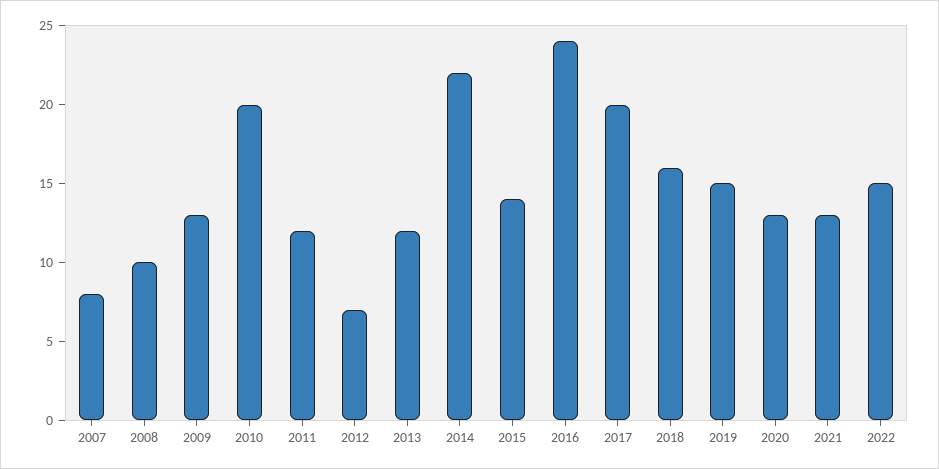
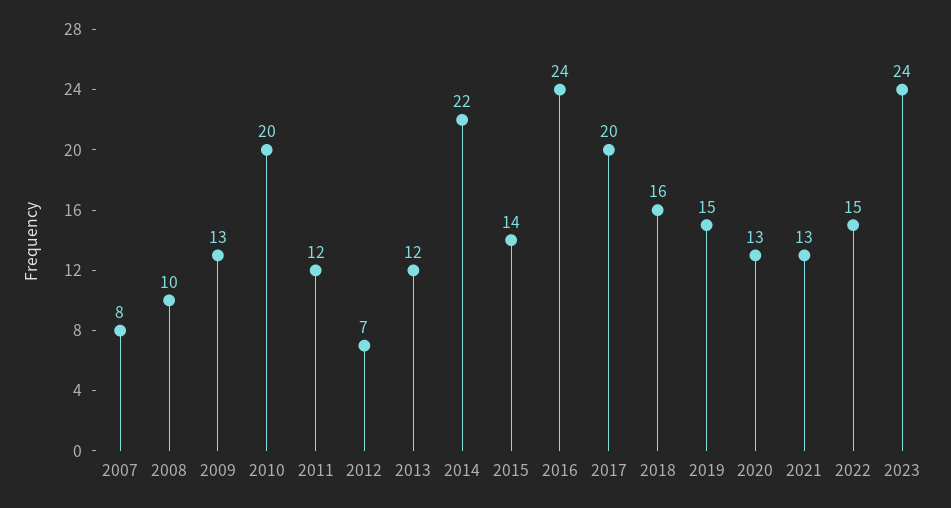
2023: none -> 24

